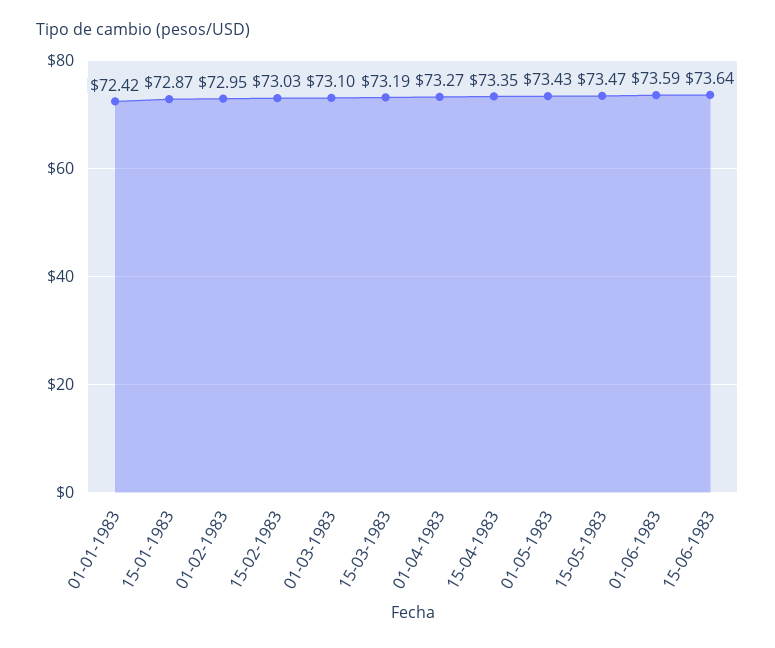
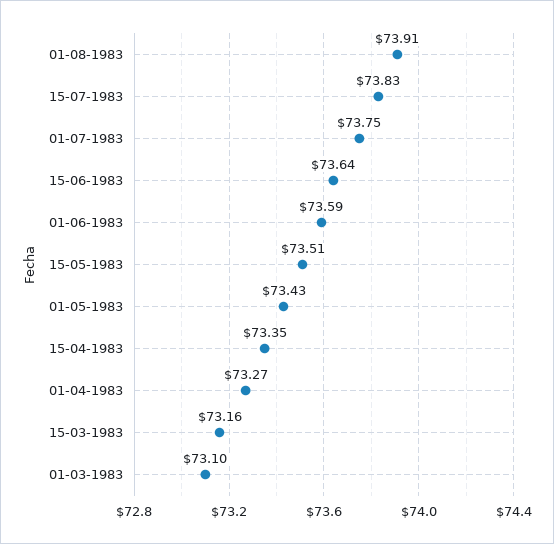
01-01-1983: 72.42 -> none
15-01-1983: 72.87 -> none
01-02-1983: 72.95 -> none
15-02-1983: 73.03 -> none
15-03-1983: 73.19 -> 73.16
15-05-1983: 73.47 -> 73.51
01-08-1983: none -> 73.91
15-07-1983: none -> 73.83
01-07-1983: none -> 73.75

